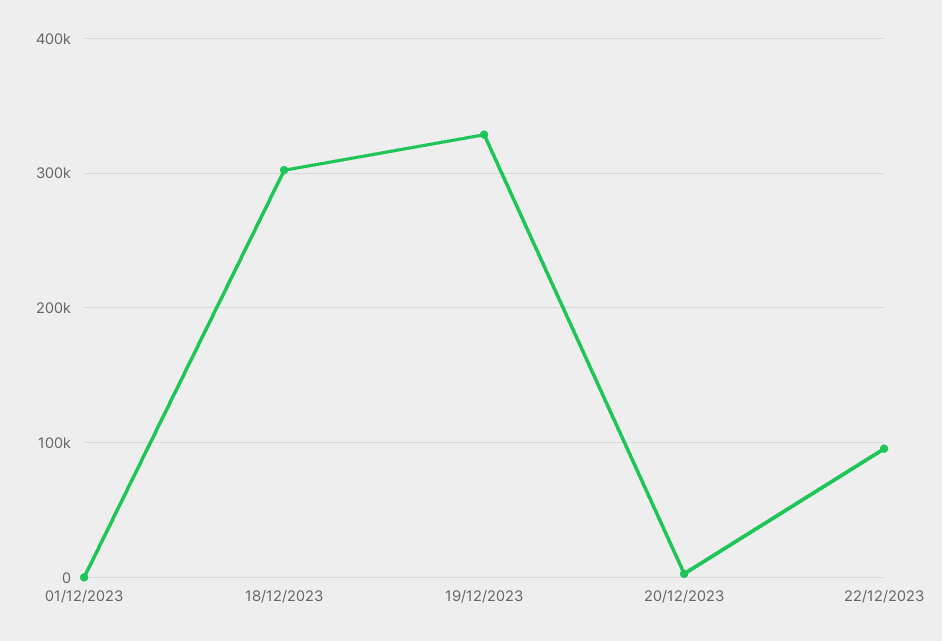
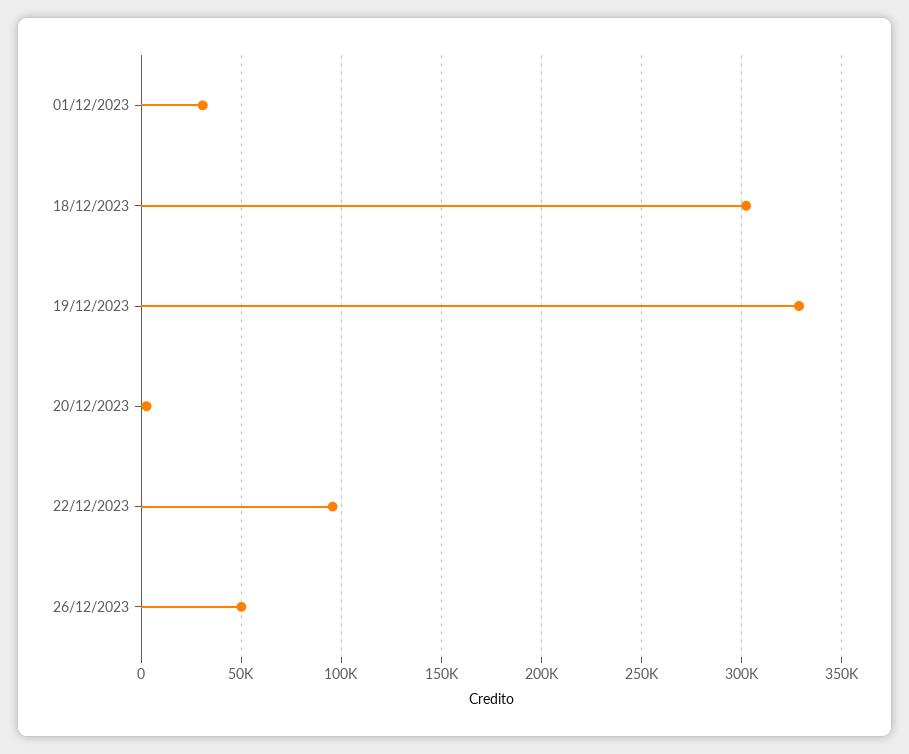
01/12/2023: 0 -> 30000
26/12/2023: none -> 50000

